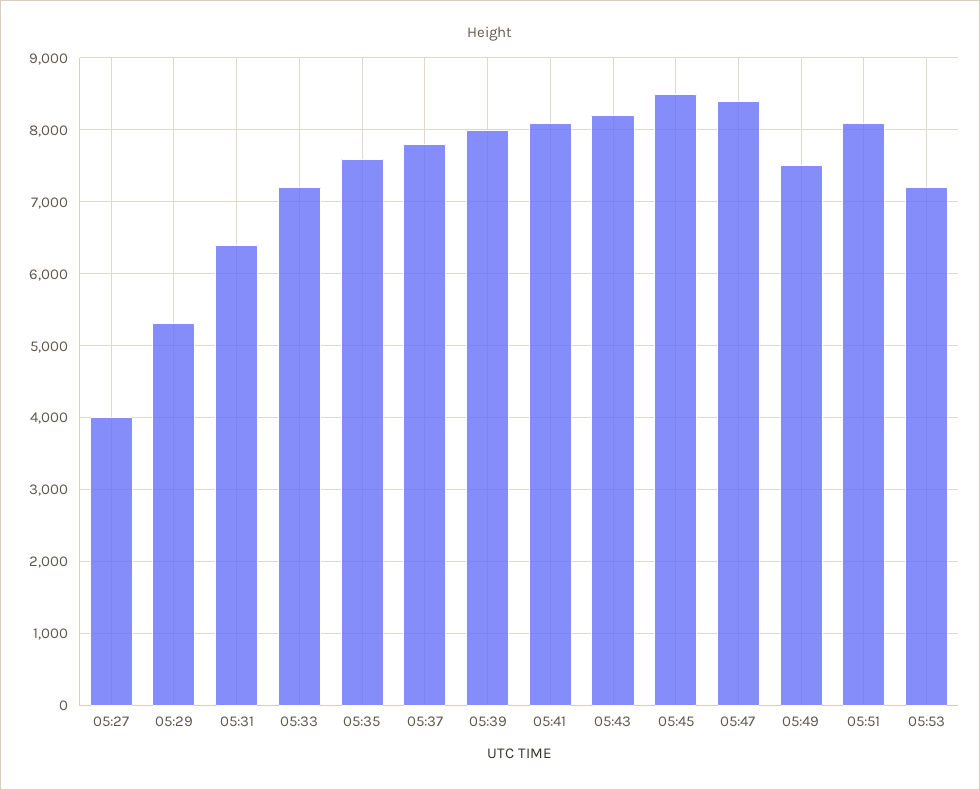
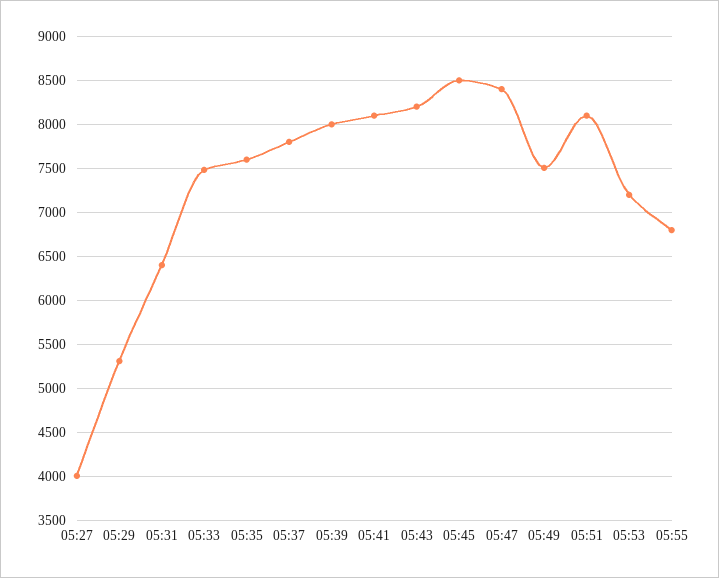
05:33: 7200 -> 7500
05:55: none -> 6800

